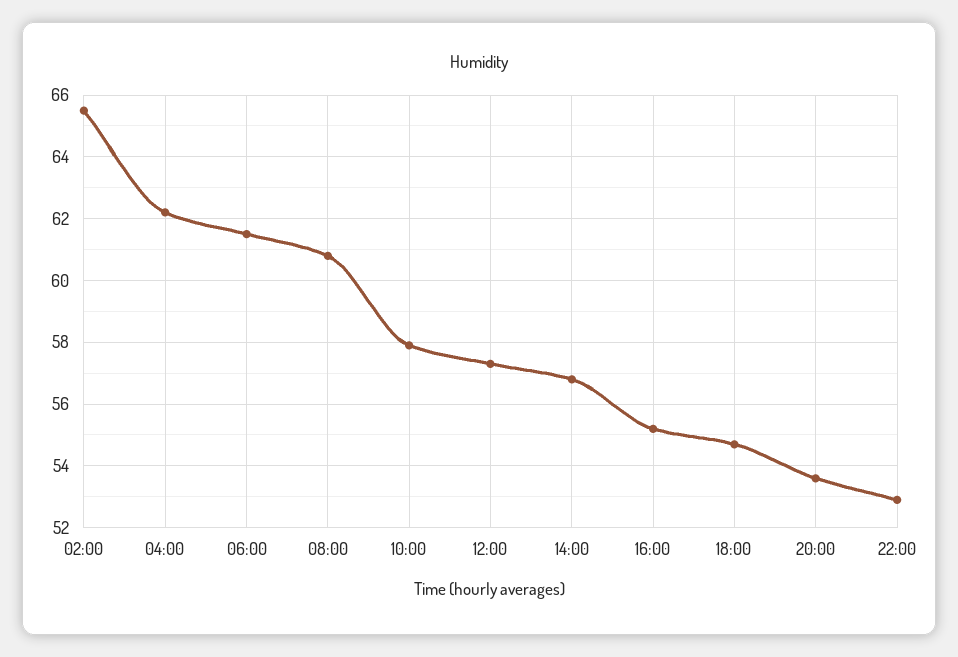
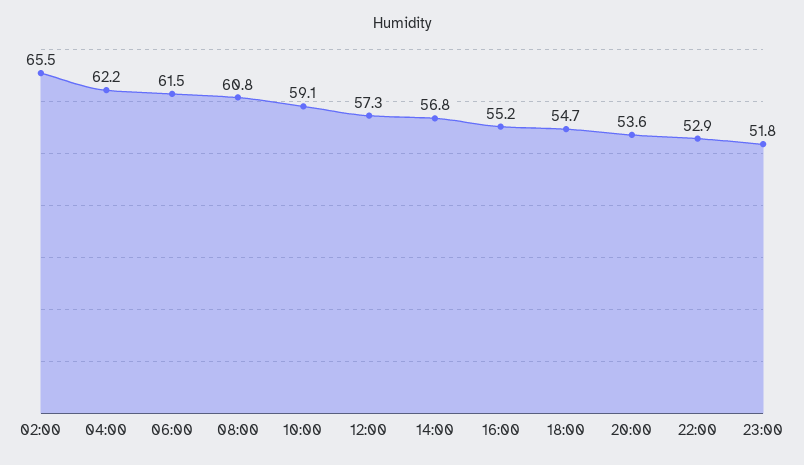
10:00: 58 -> 59.1
23:00: none -> 51.8

